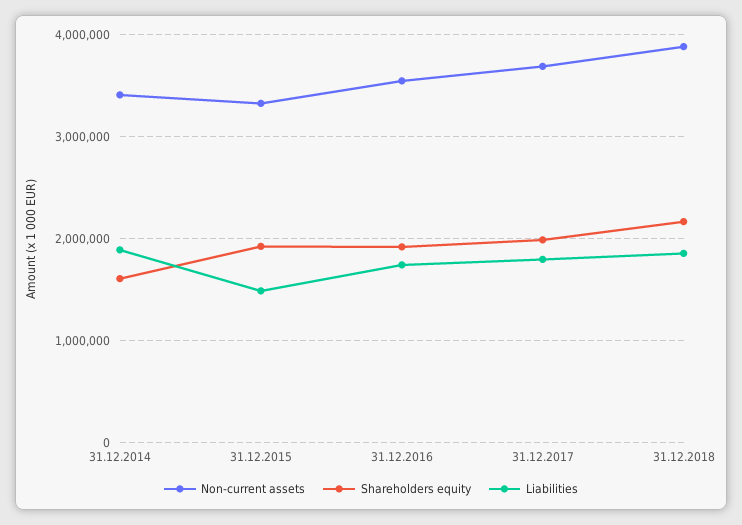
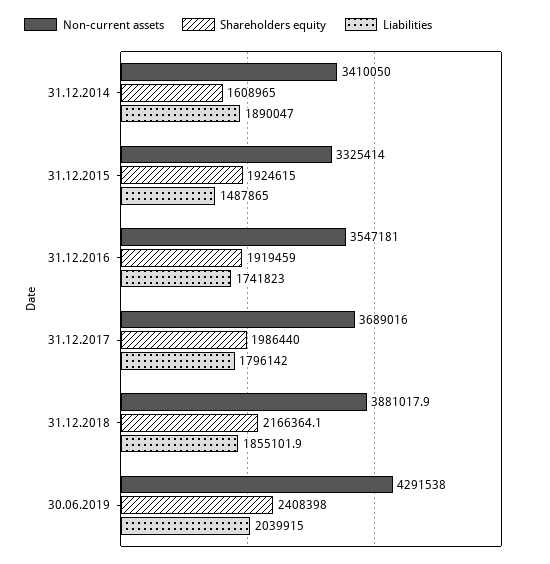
Non-current assets, 30.06.2019: none -> 4291538
Shareholders equity, 30.06.2019: none -> 2408398
Liabilities, 30.06.2019: none -> 2039915

